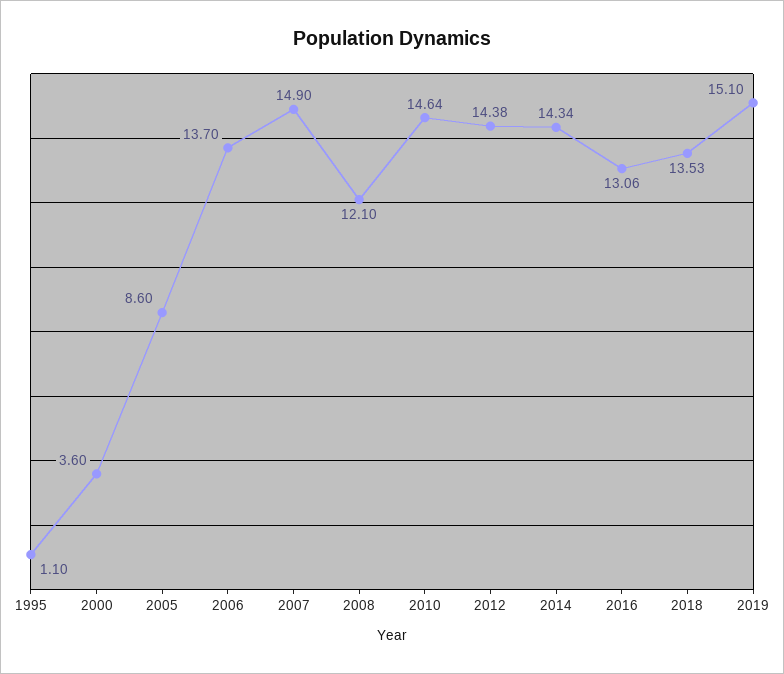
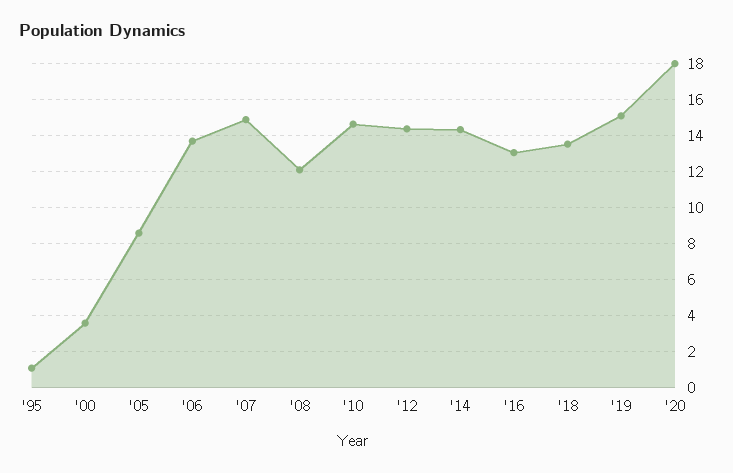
'20: none -> 18

